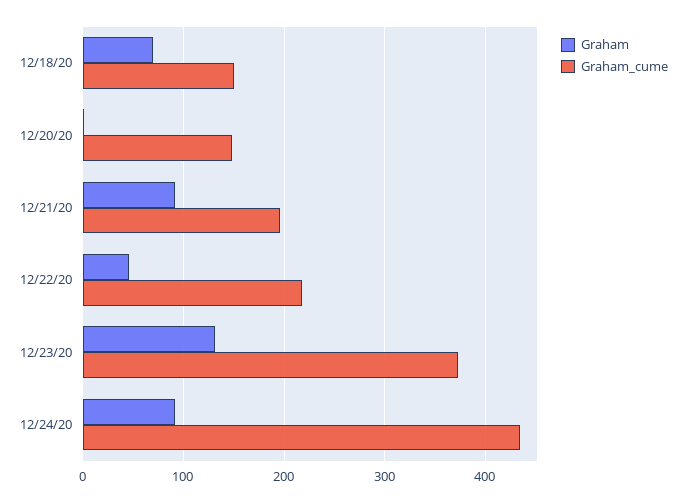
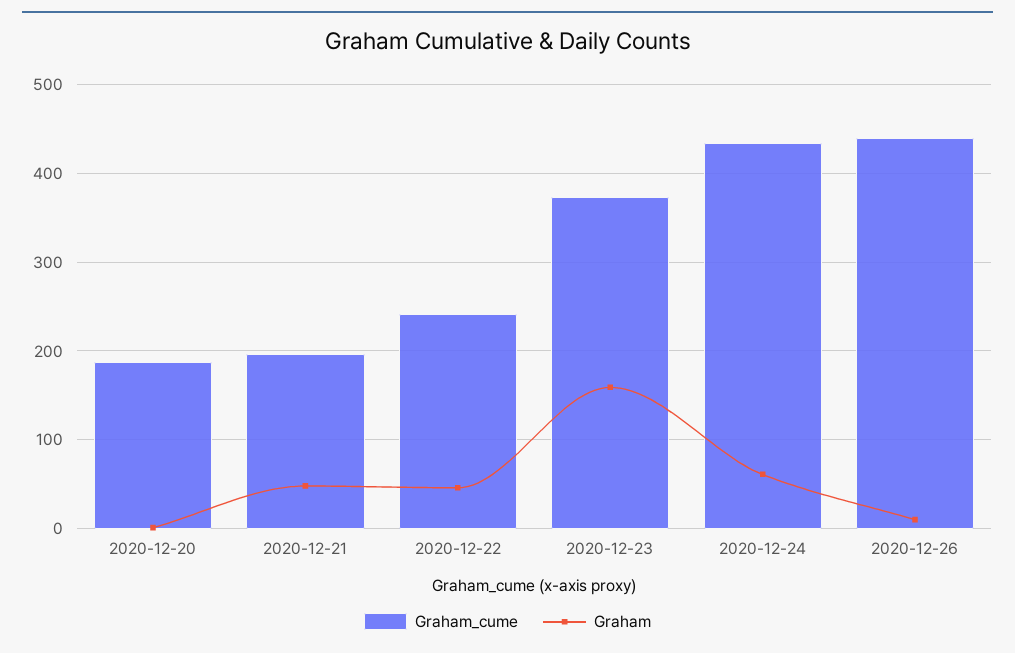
Graham, 12/18/20: 70 -> none
Graham_cume, 12/18/20: 150 -> none
Graham_cume, 12/20/20: 150 -> 190
Graham, 12/21/20: 90 -> 50
Graham_cume, 12/22/20: 220 -> 240
Graham, 12/23/20: 130 -> 160
Graham, 12/24/20: 90 -> 60
Graham_cume, 2020-12-26: none -> 440
Graham, 2020-12-26: none -> 10

